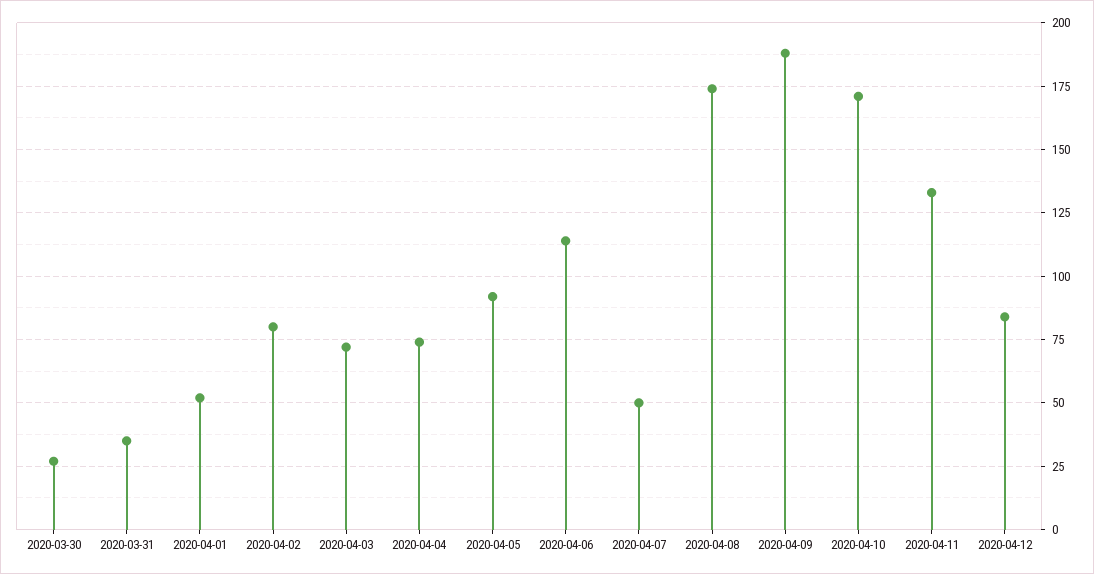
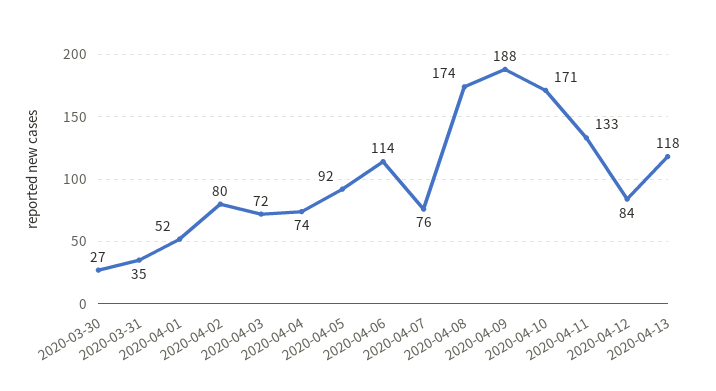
2020-04-07: 50 -> 76
2020-04-13: none -> 118

